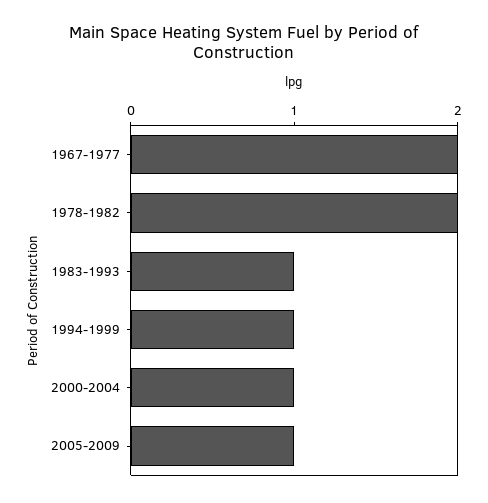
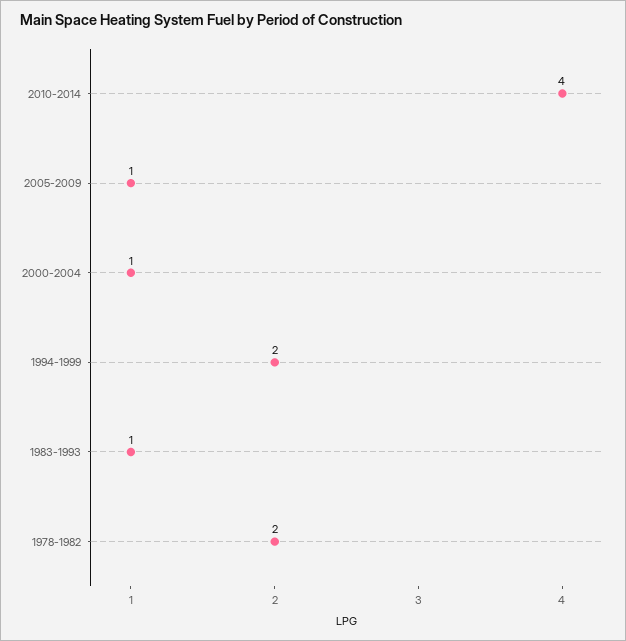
1967-1977: 2 -> none
1994-1999: 1 -> 2
2010-2014: none -> 4

